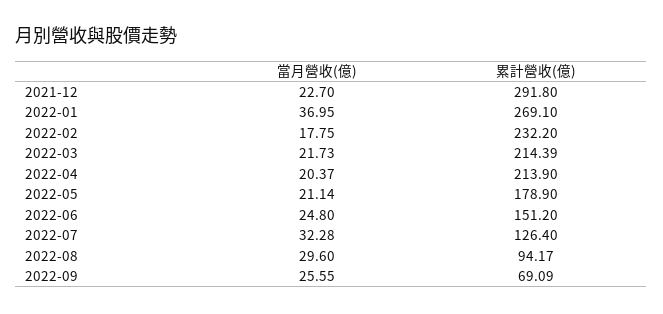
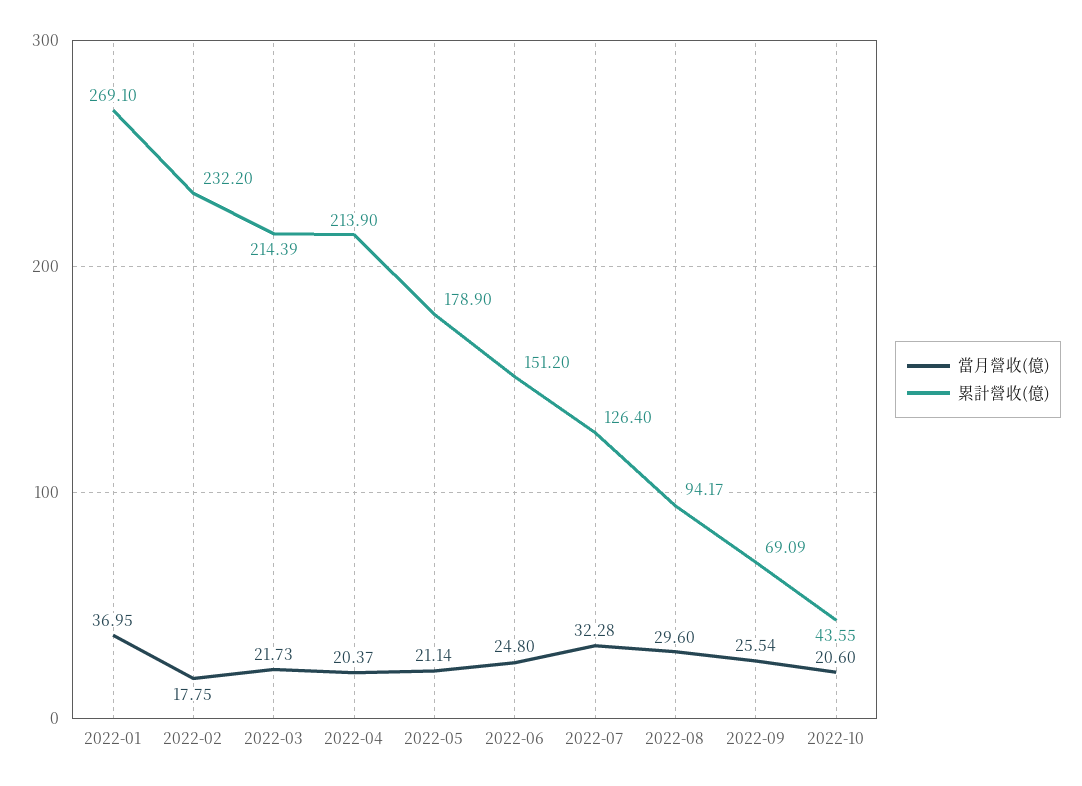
當月營收(億), 2021-12: 22.7 -> none
累計營收(億), 2021-12: 291.8 -> none
當月營收(億), 2022-09: 25.55 -> 25.54
當月營收(億), 2022-10: none -> 20.6
累計營收(億), 2022-10: none -> 43.55

